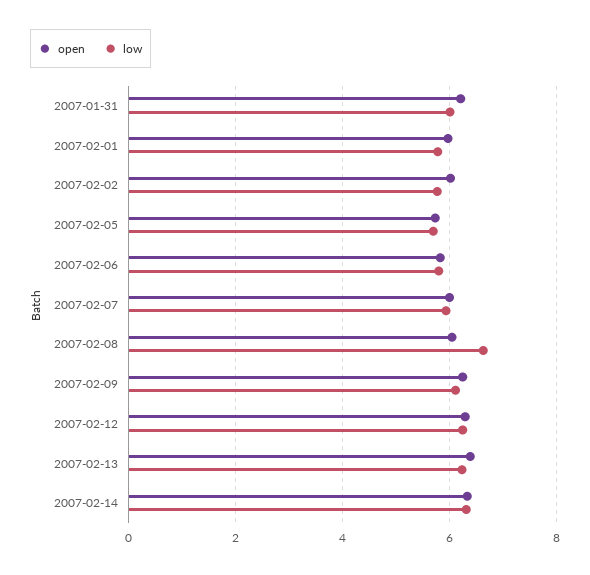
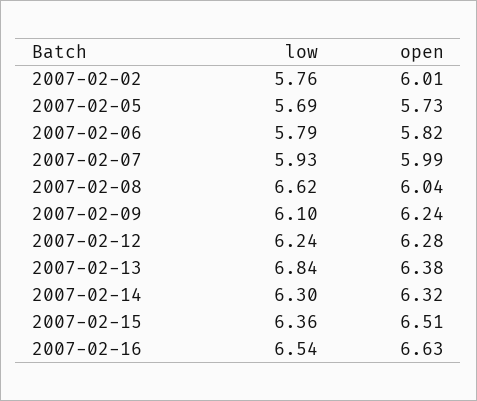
open, 2007-01-31: 6.2 -> none
low, 2007-01-31: 6 -> none
open, 2007-02-01: 6 -> none
low, 2007-02-01: 5.8 -> none
low, 2007-02-13: 6.2 -> 6.84
low, 2007-02-15: none -> 6.36
open, 2007-02-15: none -> 6.51
low, 2007-02-16: none -> 6.54
open, 2007-02-16: none -> 6.63

